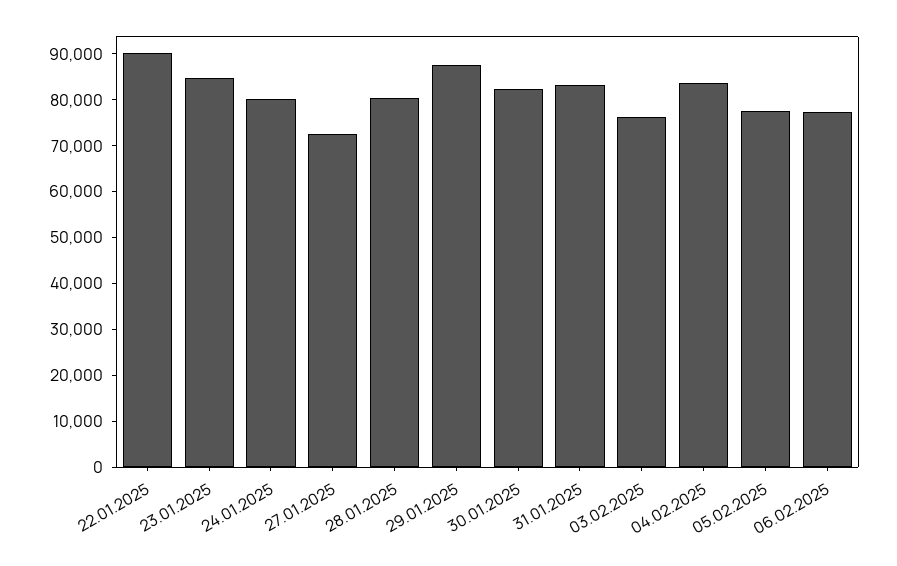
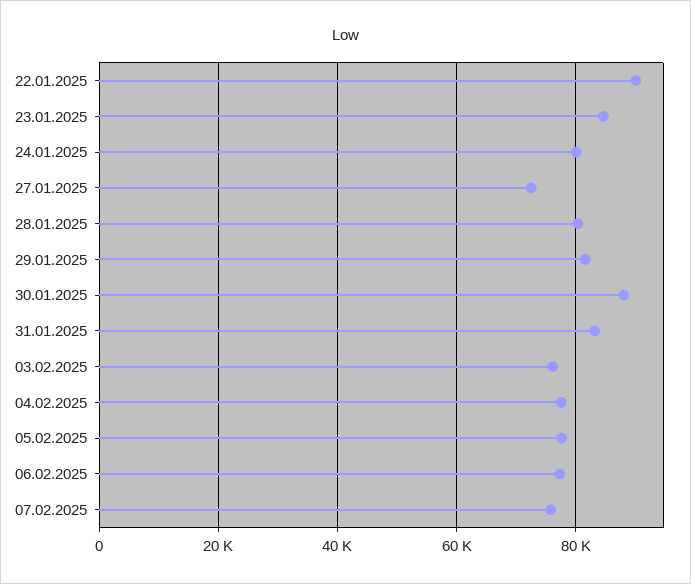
29.01.2025: 88000 -> 82000
30.01.2025: 82000 -> 88000
04.02.2025: 84000 -> 78000
07.02.2025: none -> 76000

